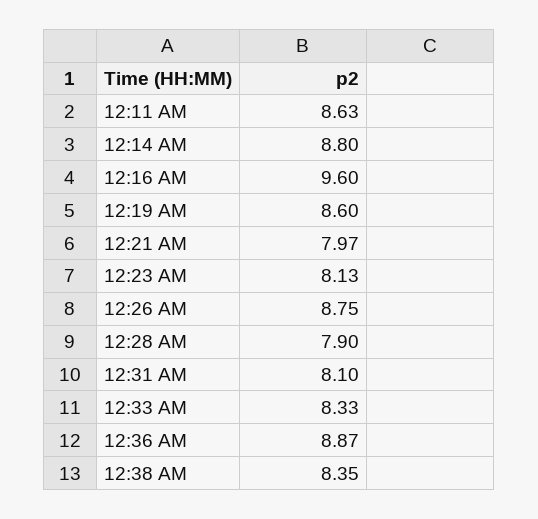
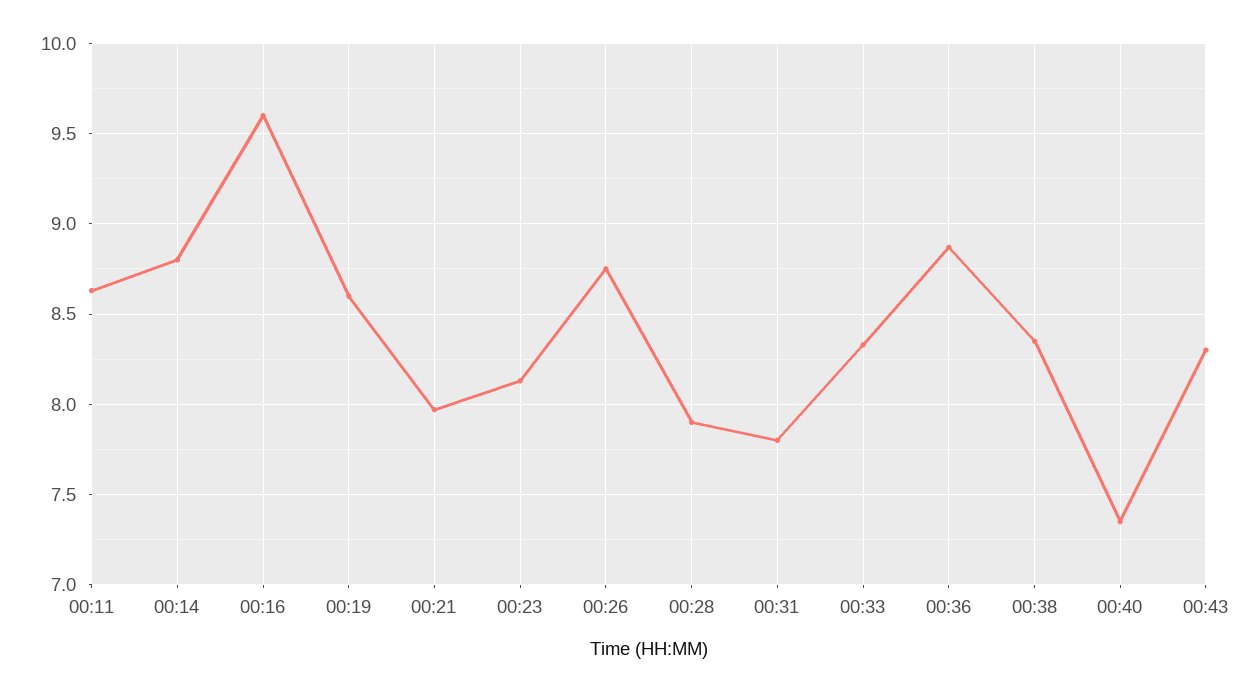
12:31 AM: 8.1 -> 7.8
00:40: none -> 7.35
00:43: none -> 8.3

